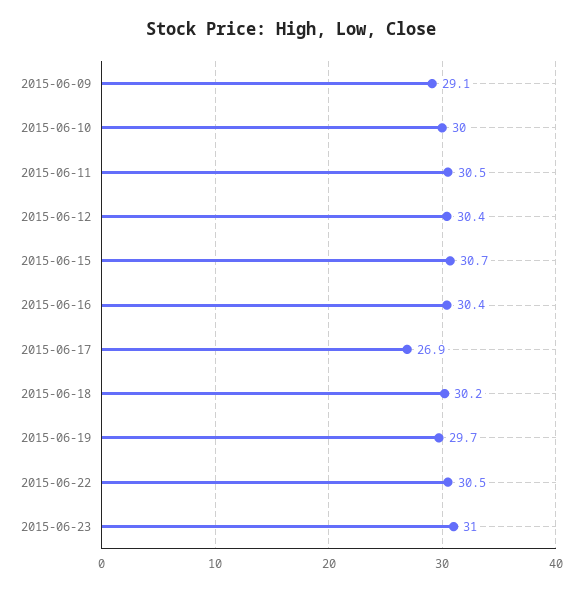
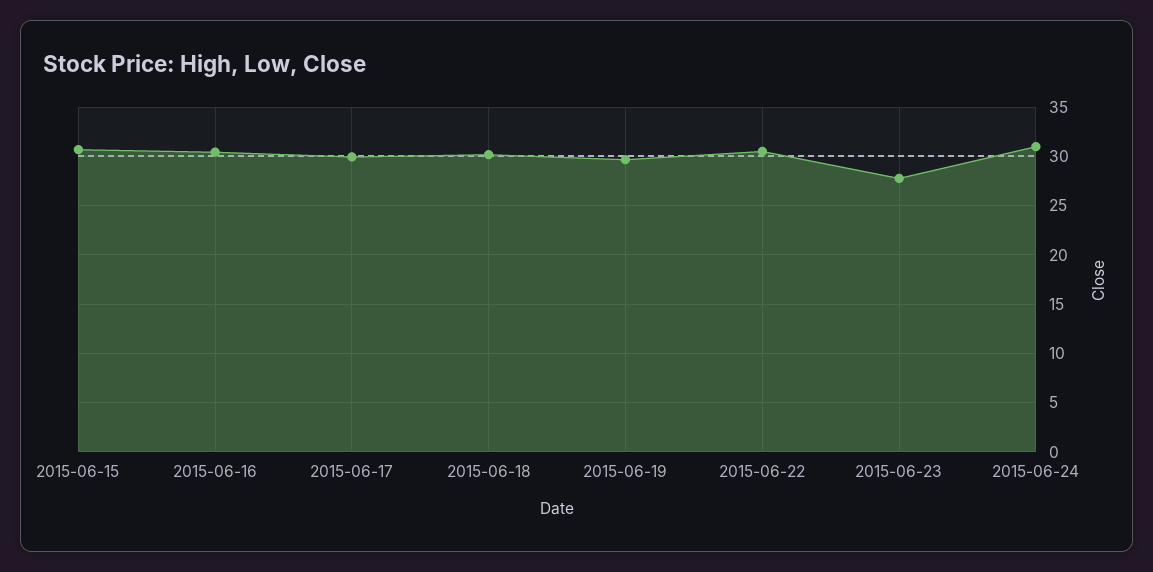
2015-06-09: 29.1 -> none
2015-06-10: 30 -> none
2015-06-11: 30.5 -> none
2015-06-12: 30.4 -> none
2015-06-17: 26.9 -> 30
2015-06-23: 31 -> 28
2015-06-24: none -> 31

